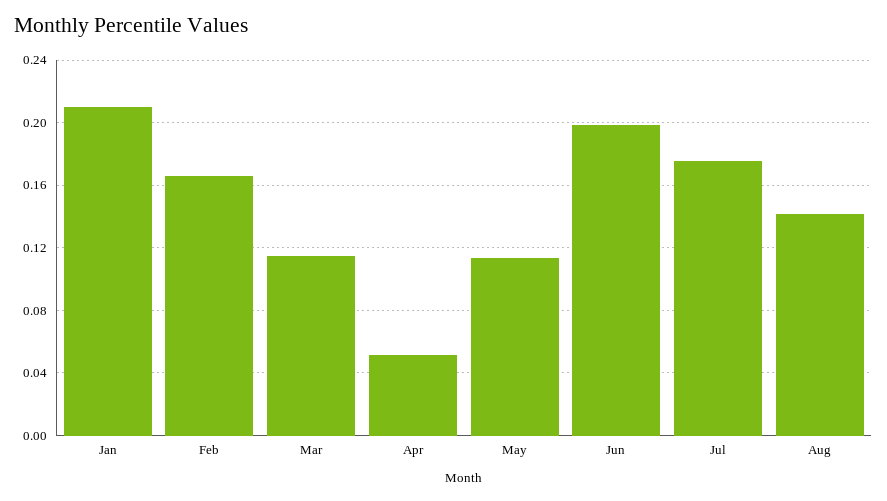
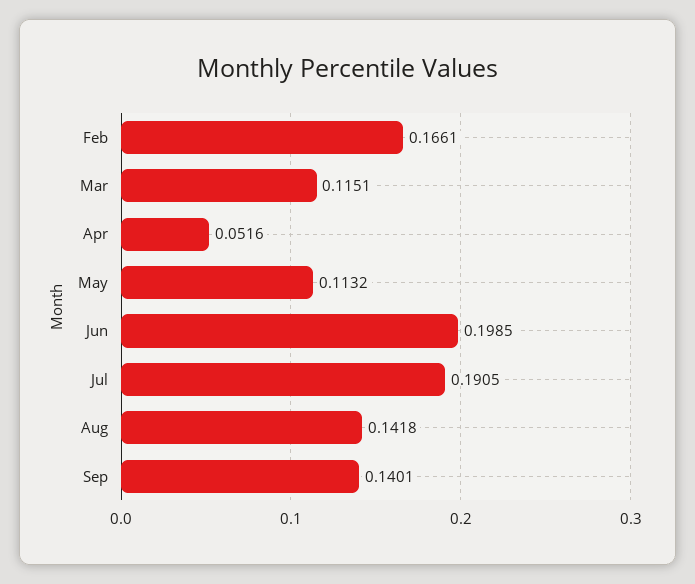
Jan: 0.21 -> none
Jul: 0.175 -> 0.1905
Sep: none -> 0.1401

